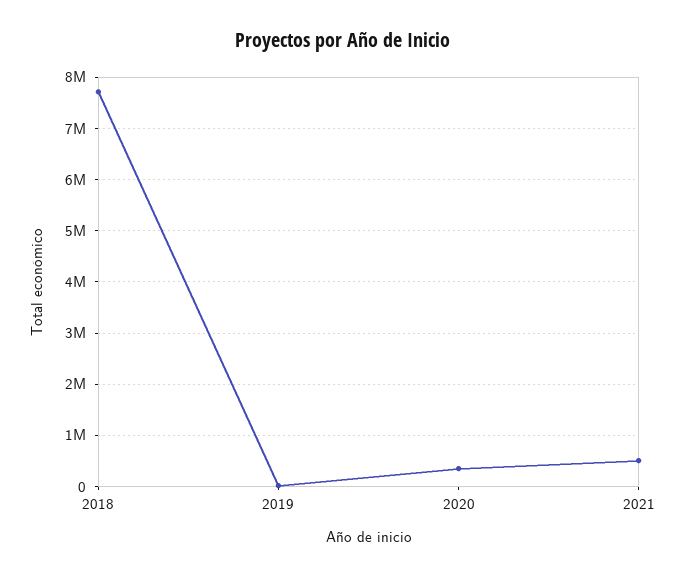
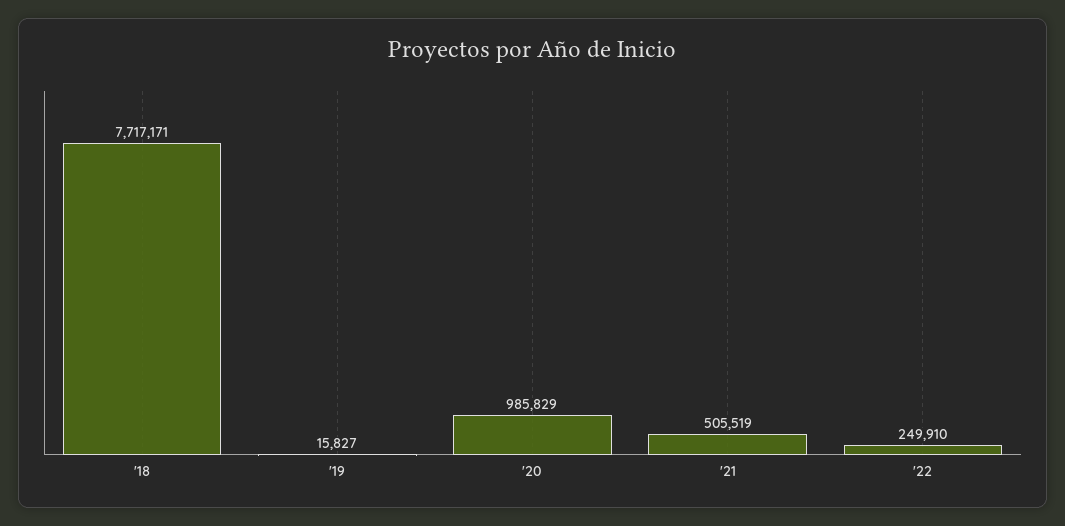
2020: 400000 -> 985829
'22: none -> 249910

